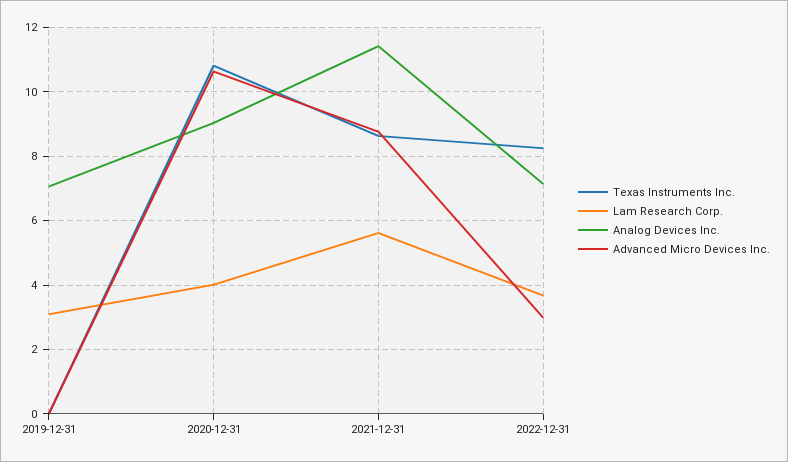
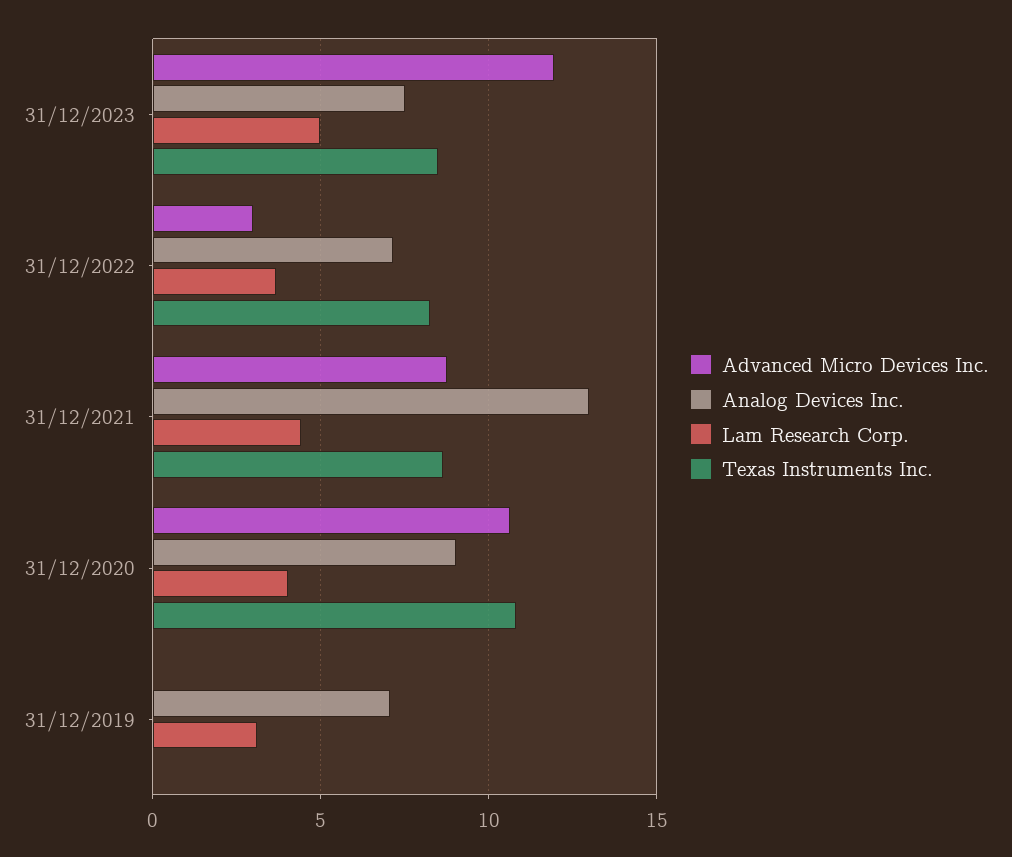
Lam Research Corp., 2021-12-31: 5.6 -> 4.5
Analog Devices Inc., 2021-12-31: 11.4 -> 13
Advanced Micro Devices Inc., 31/12/2023: none -> 12
Analog Devices Inc., 31/12/2023: none -> 7.5
Lam Research Corp., 31/12/2023: none -> 5
Texas Instruments Inc., 31/12/2023: none -> 8.5

